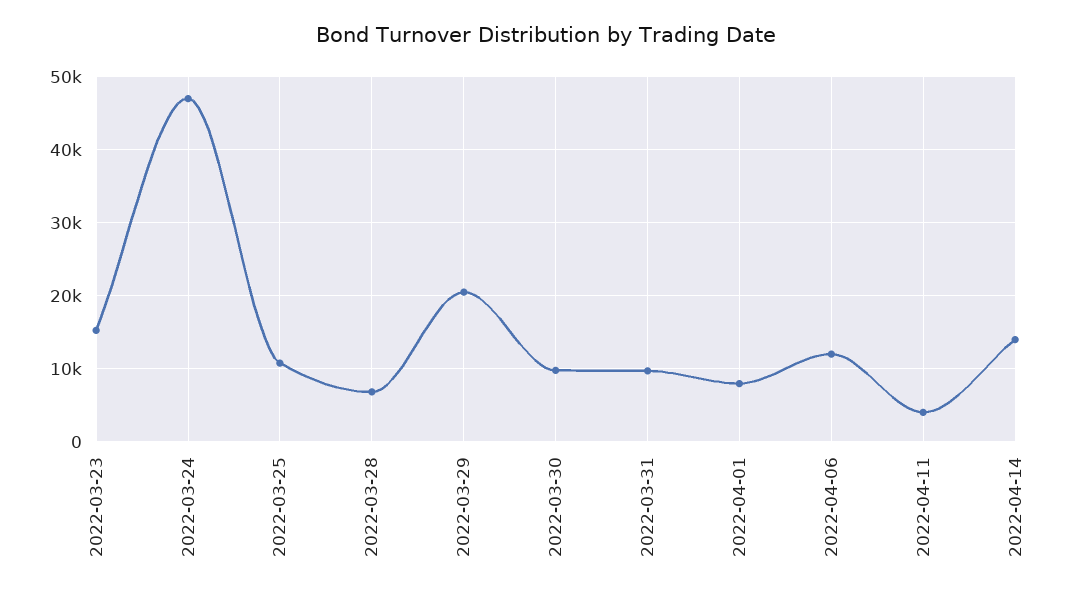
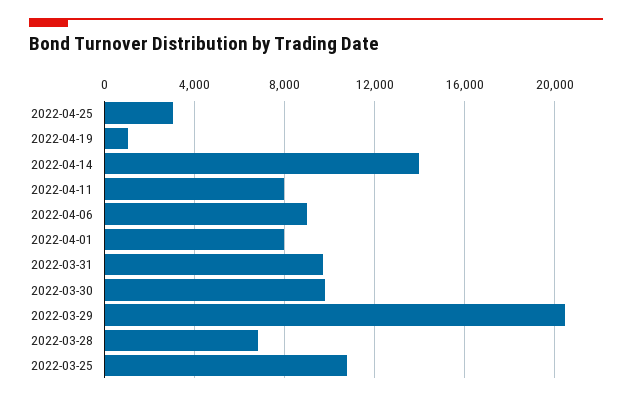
2022-03-23: 15000 -> none
2022-03-24: 47000 -> none
2022-04-06: 12000 -> 9000
2022-04-11: 4000 -> 8000
2022-04-25: none -> 3000
2022-04-19: none -> 1000

